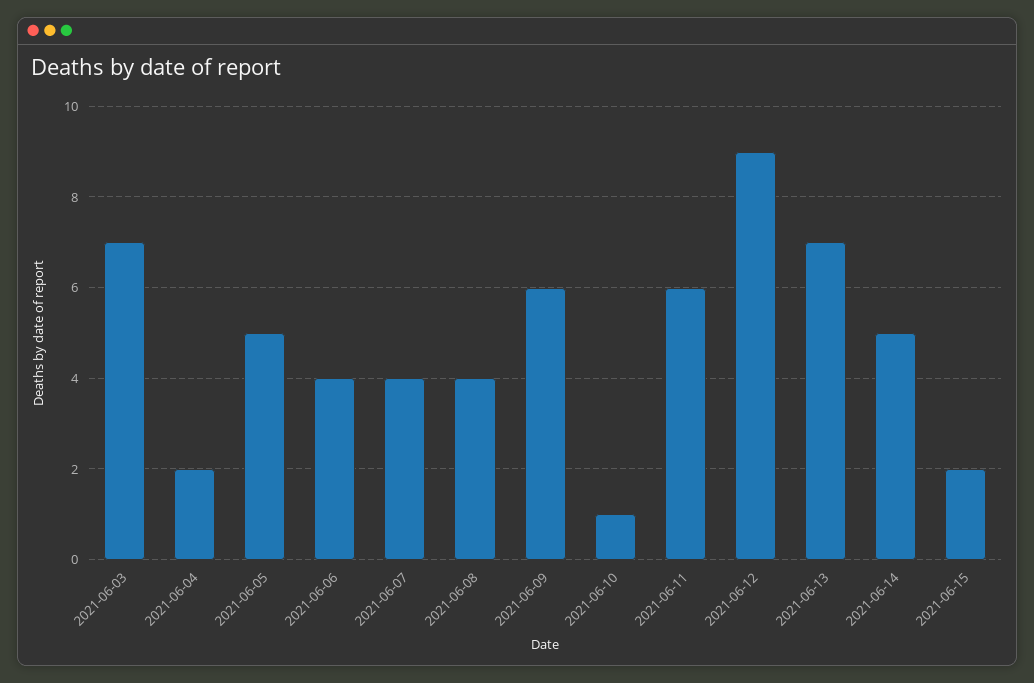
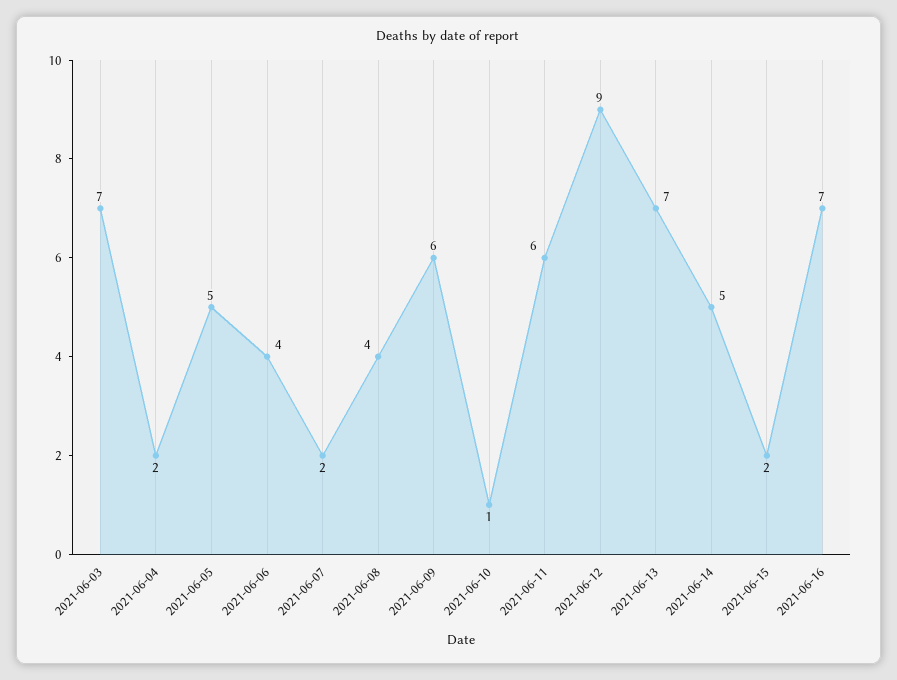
2021-06-07: 4 -> 2
2021-06-16: none -> 7

